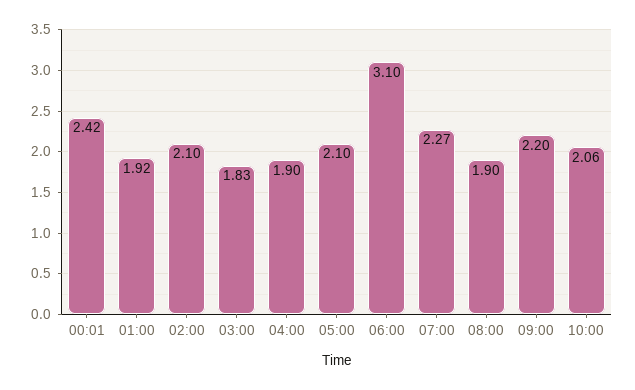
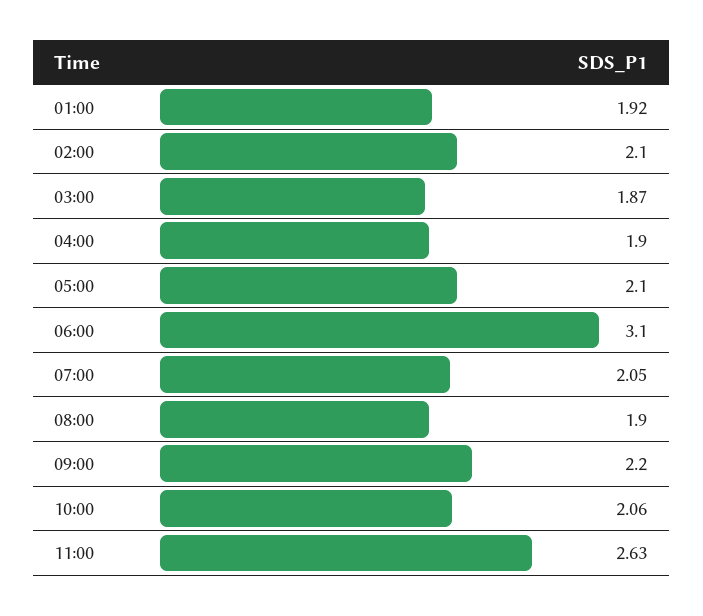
00:01: 2.42 -> none
03:00: 1.83 -> 1.87
07:00: 2.27 -> 2.05
11:00: none -> 2.63

